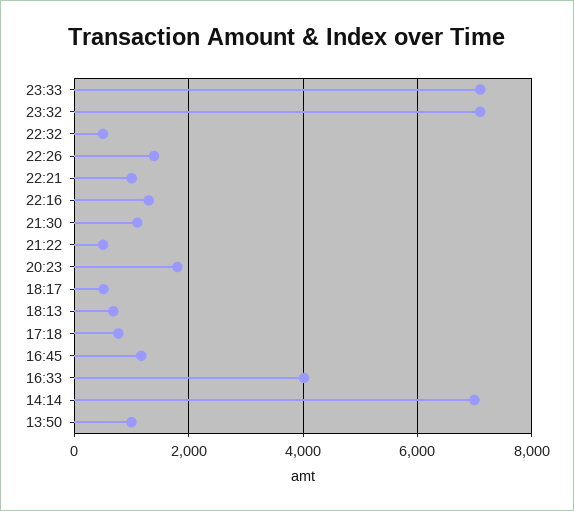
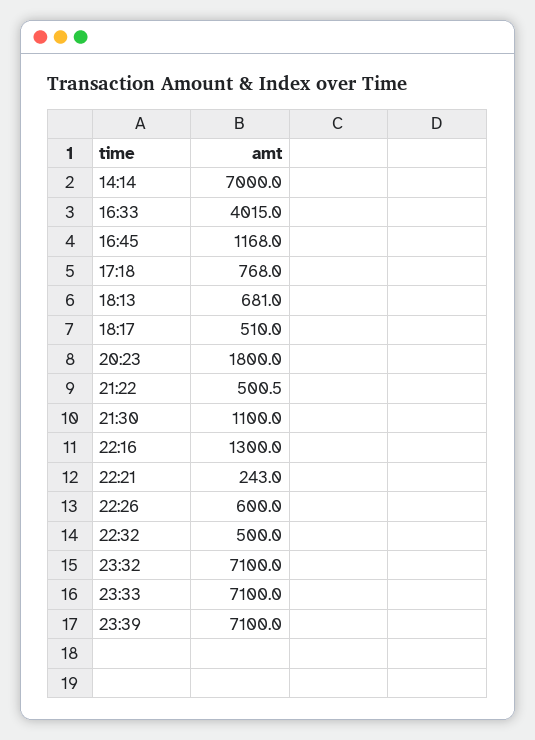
22:26: 1400 -> 600
22:21: 1000 -> 243
13:50: 1000 -> none
23:39: none -> 7100

